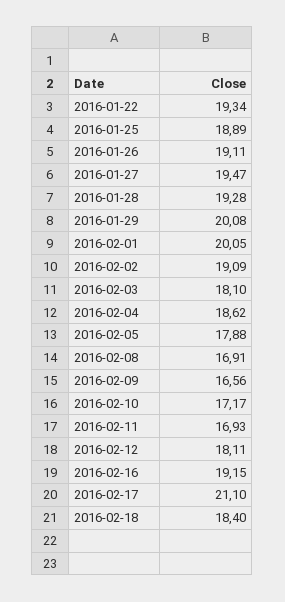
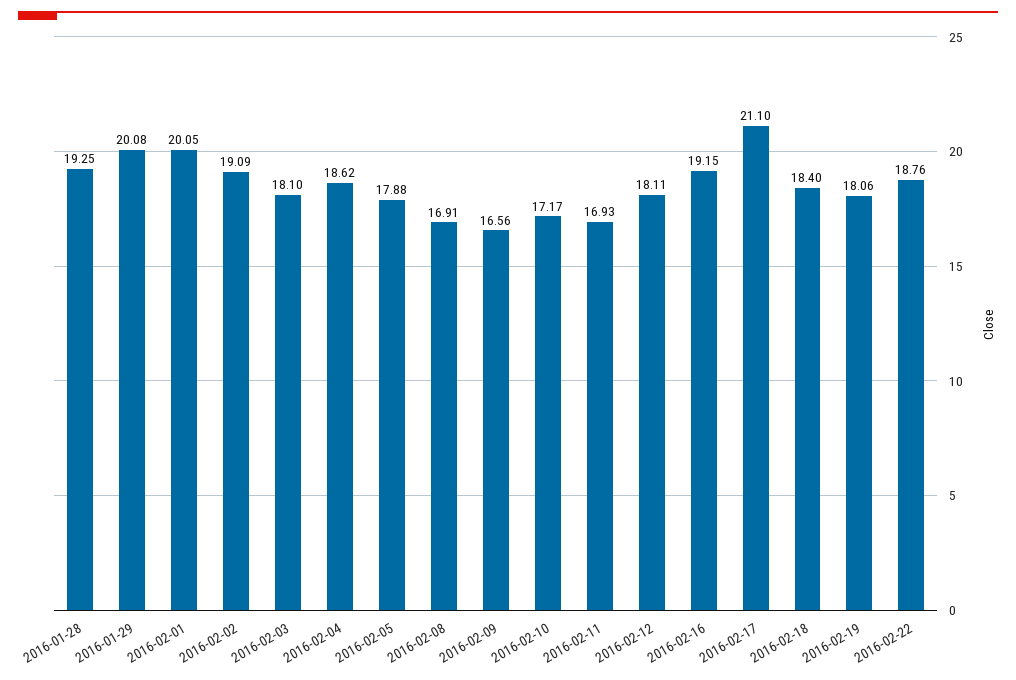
2016-01-22: 19.34 -> none
2016-01-25: 18.89 -> none
2016-01-26: 19.11 -> none
2016-01-27: 19.47 -> none
2016-01-28: 19.28 -> 19.25
2016-02-19: none -> 18.06
2016-02-22: none -> 18.76

